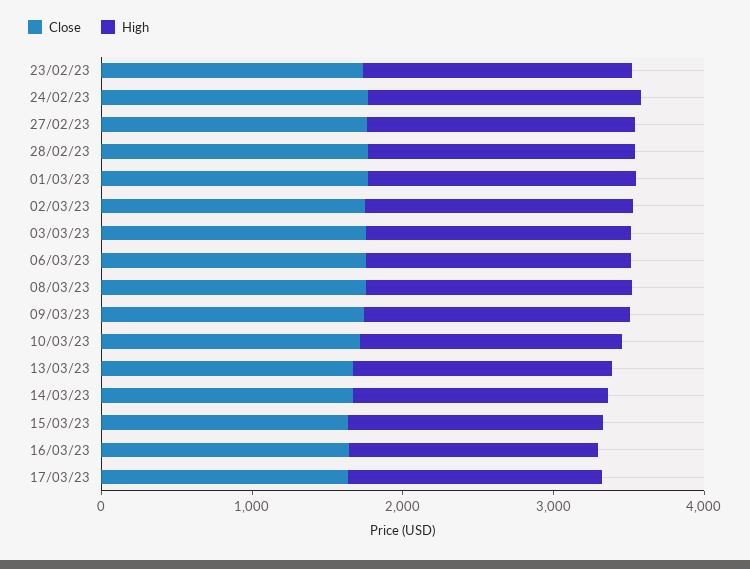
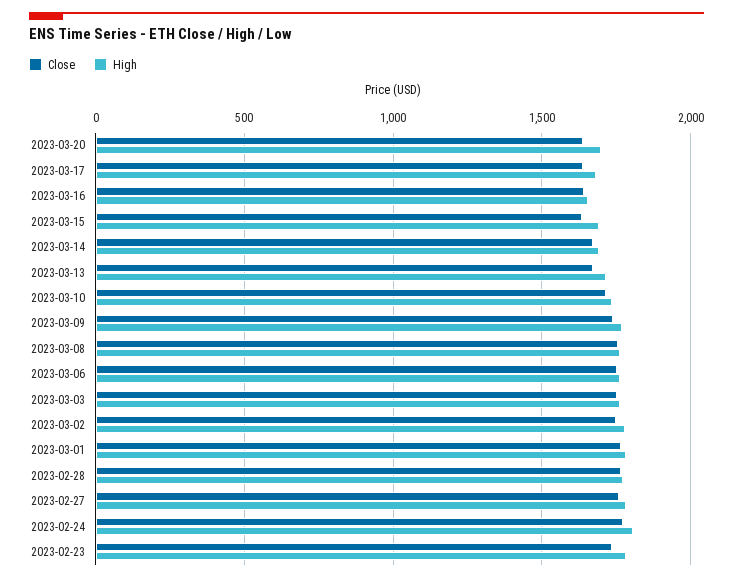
Close, 2023-03-20: none -> 1650
High, 2023-03-20: none -> 1700

